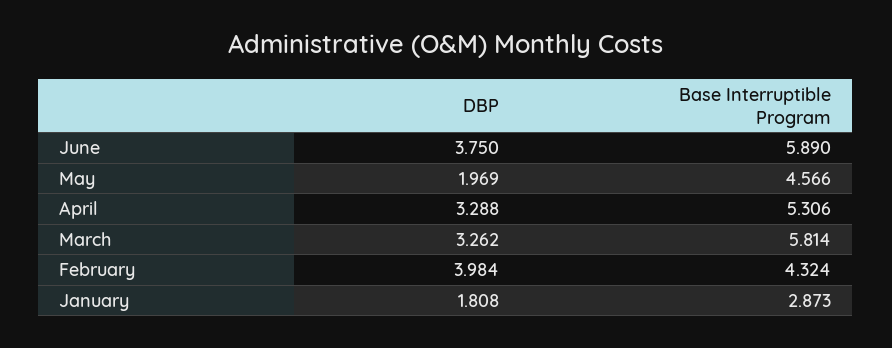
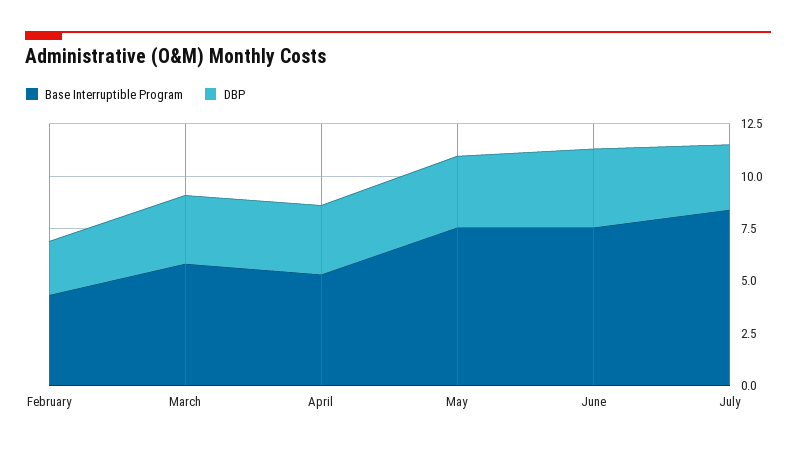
Base Interruptible Program, June: 5.89 -> 7.5
DBP, May: 1.969 -> 3.5
Base Interruptible Program, May: 4.566 -> 7.5
DBP, February: 3.984 -> 2.5
DBP, January: 1.808 -> none
Base Interruptible Program, January: 2.873 -> none
Base Interruptible Program, July: none -> 8.5
DBP, July: none -> 3

